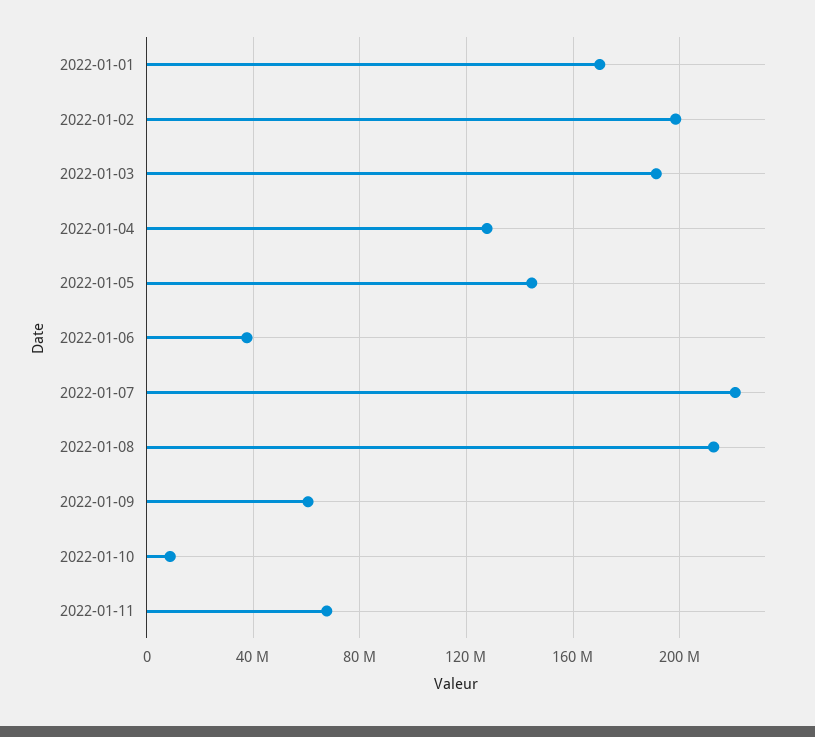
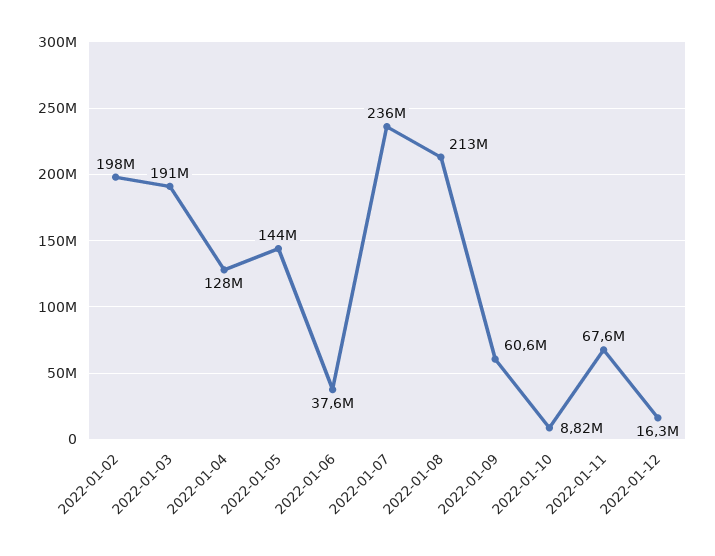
2022-01-01: 170000000 -> none
2022-01-07: 220000000 -> 236000000
2022-01-12: none -> 16300000

